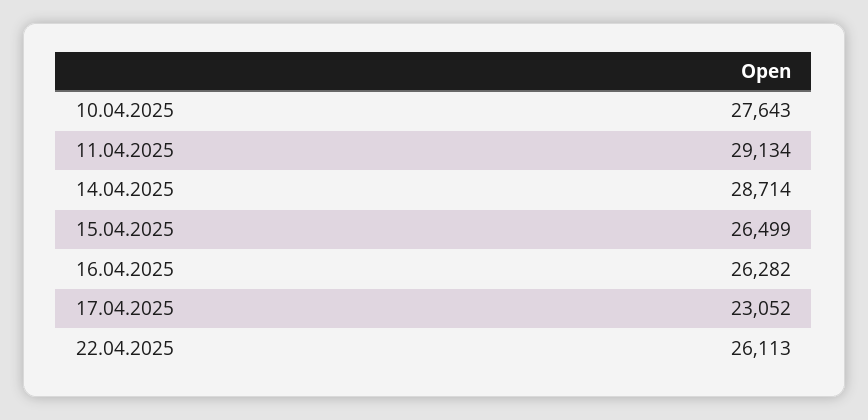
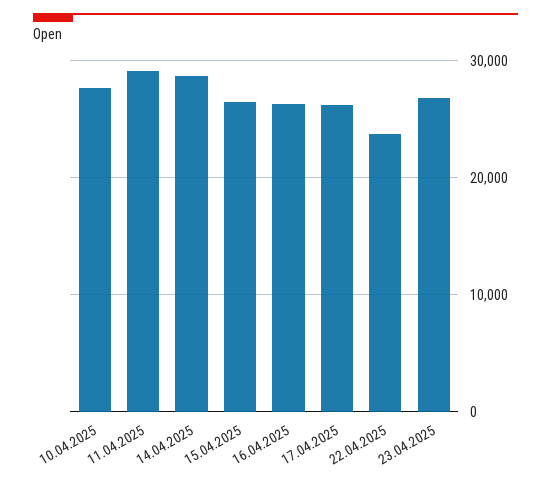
17.04.2025: 23052 -> 26000
22.04.2025: 26113 -> 24000
23.04.2025: none -> 27000

